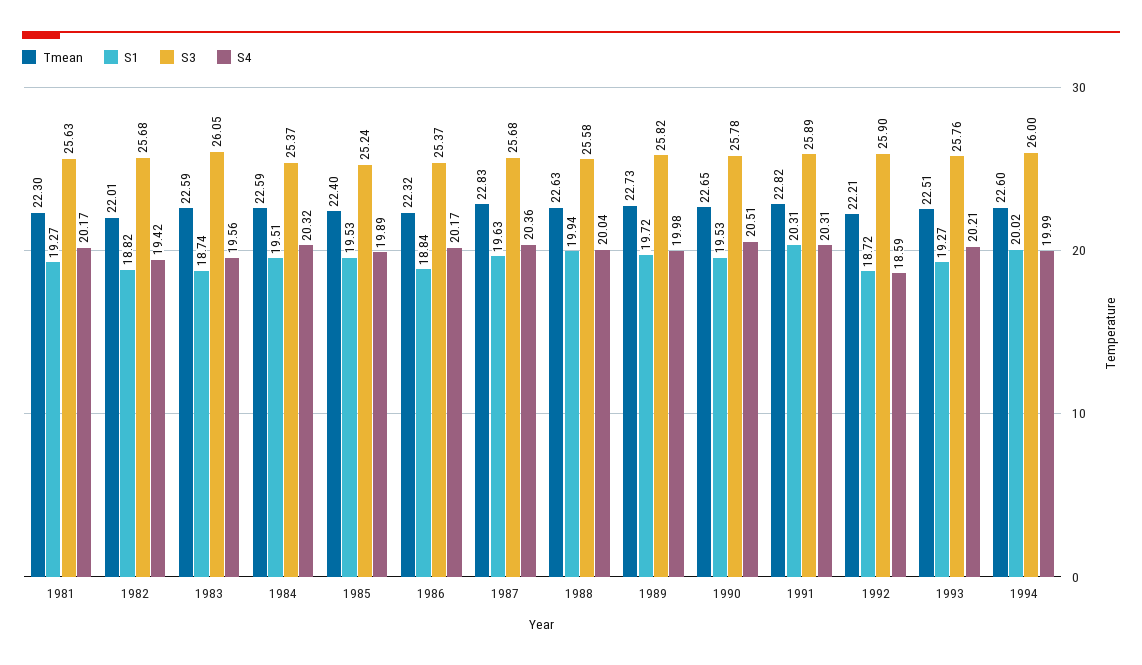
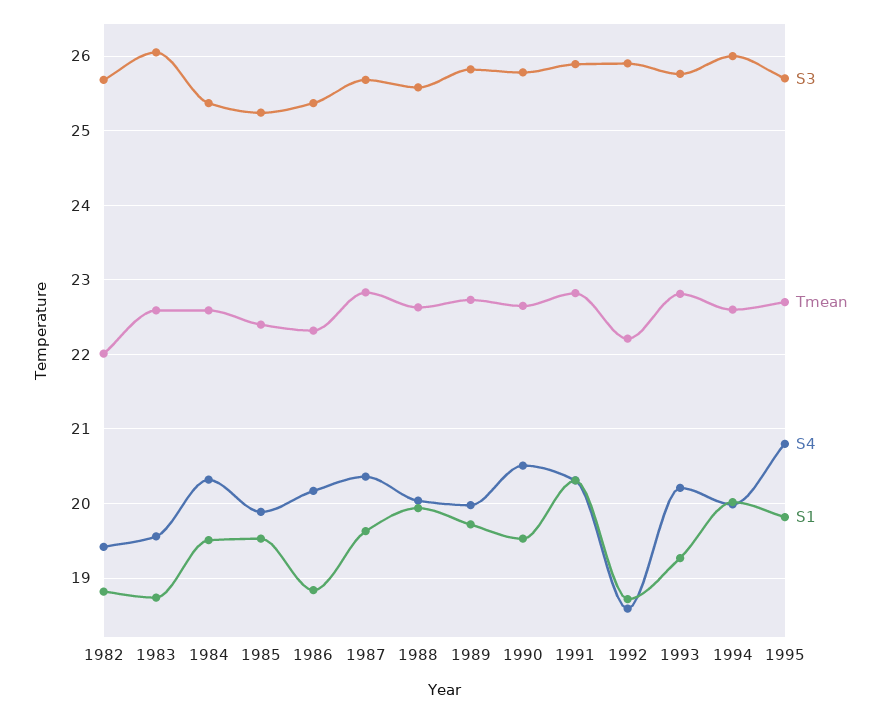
Tmean, 1981: 22.3 -> none
S1, 1981: 19.27 -> none
S3, 1981: 25.63 -> none
S4, 1981: 20.17 -> none
Tmean, 1993: 22.51 -> 22.8
S3, 1995: none -> 25.7
Tmean, 1995: none -> 22.7
S4, 1995: none -> 20.8
S1, 1995: none -> 19.8

